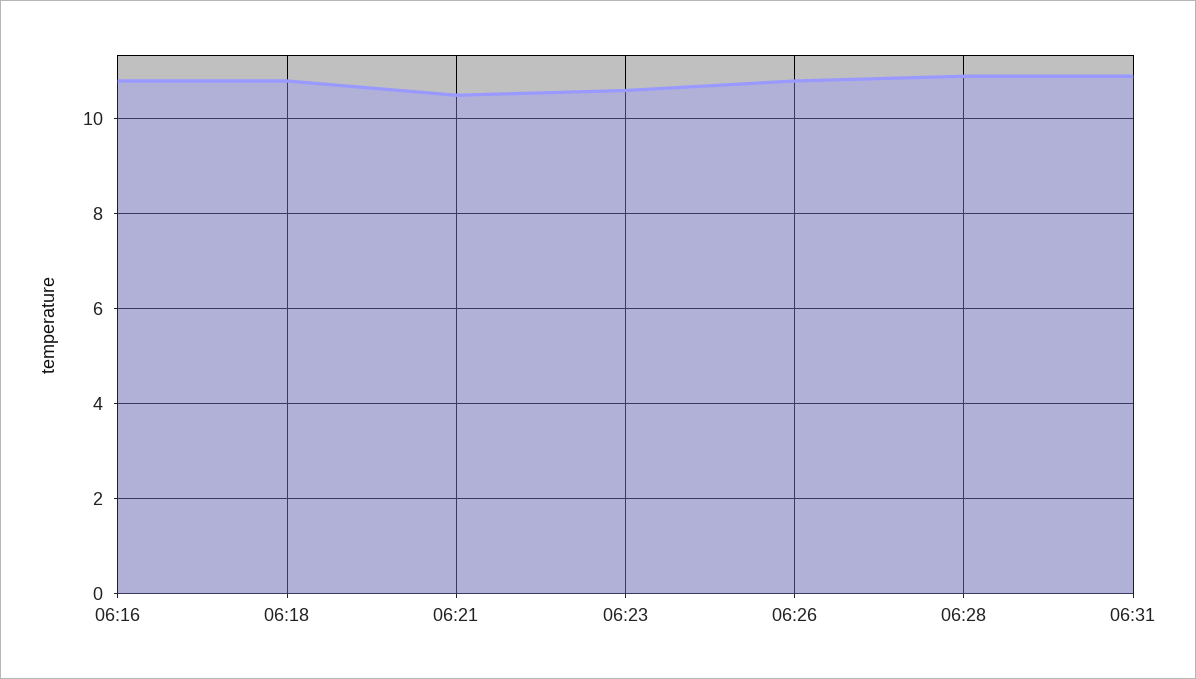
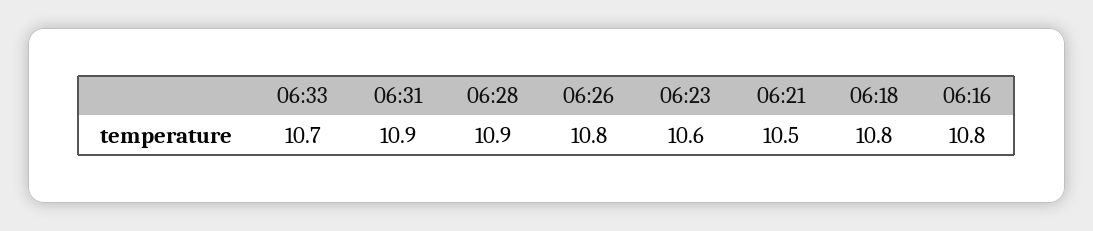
06:33: none -> 10.7

